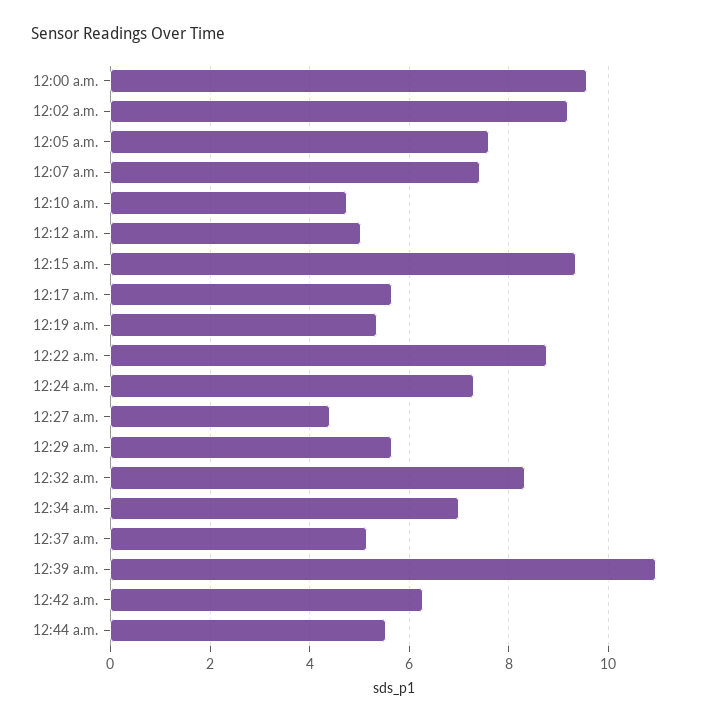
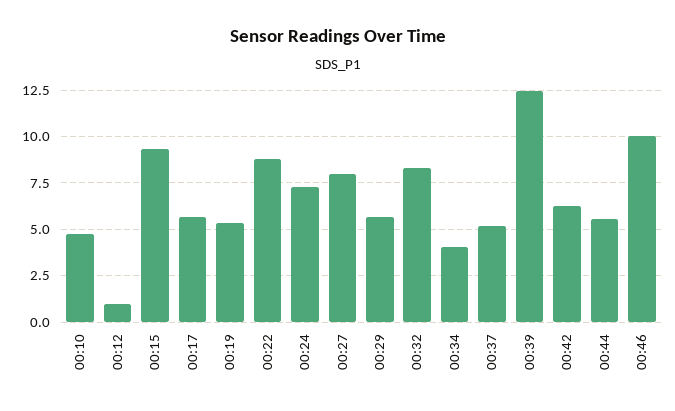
12:00 a.m.: 9.6 -> none
12:02 a.m.: 9.2 -> none
12:05 a.m.: 7.6 -> none
12:07 a.m.: 7.4 -> none
12:12 a.m.: 5 -> 1
12:27 a.m.: 4.4 -> 8
12:34 a.m.: 7 -> 4
12:39 a.m.: 11 -> 12.5
00:46: none -> 10

